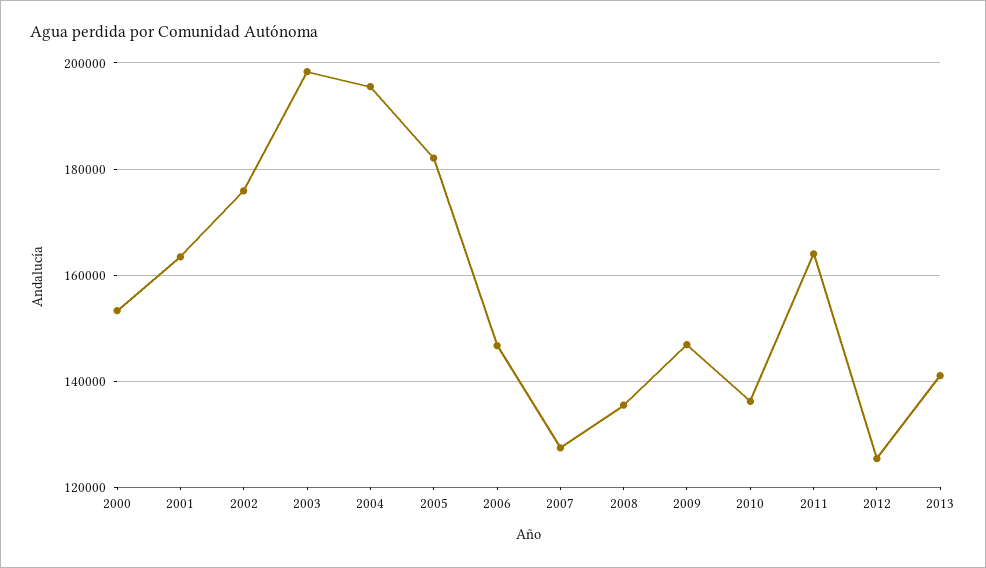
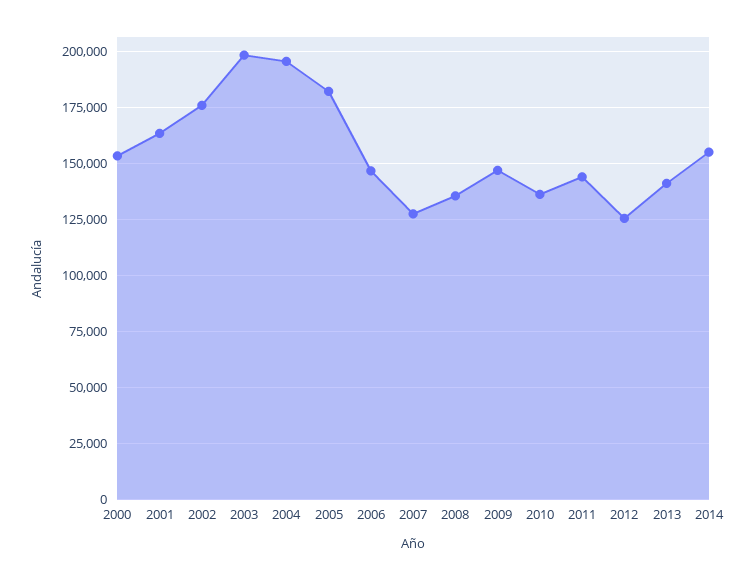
2011: 164000 -> 145000
2014: none -> 155000

